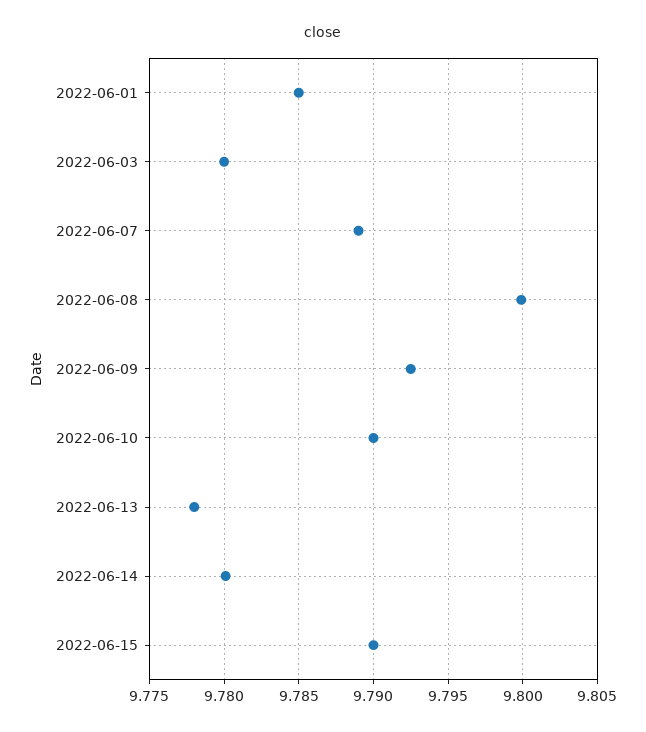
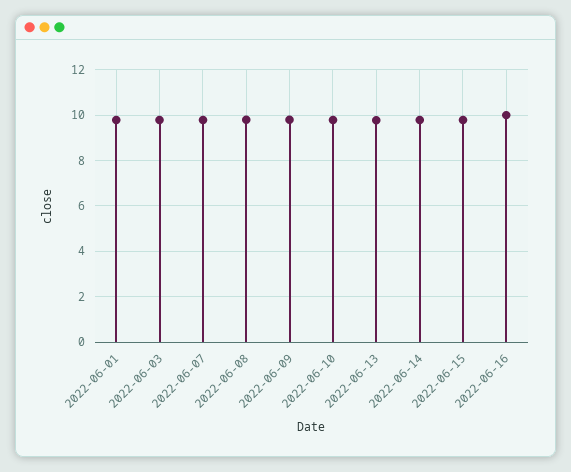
2022-06-16: none -> 10

